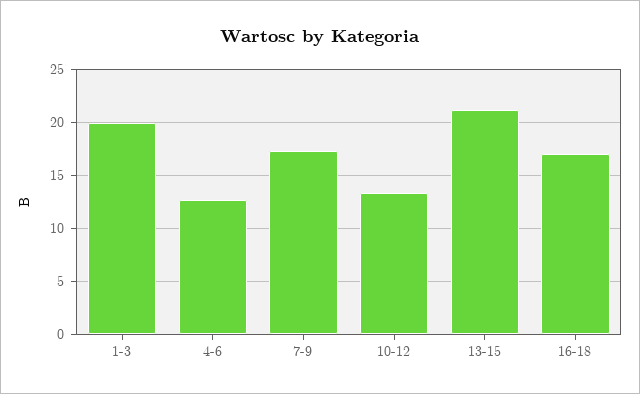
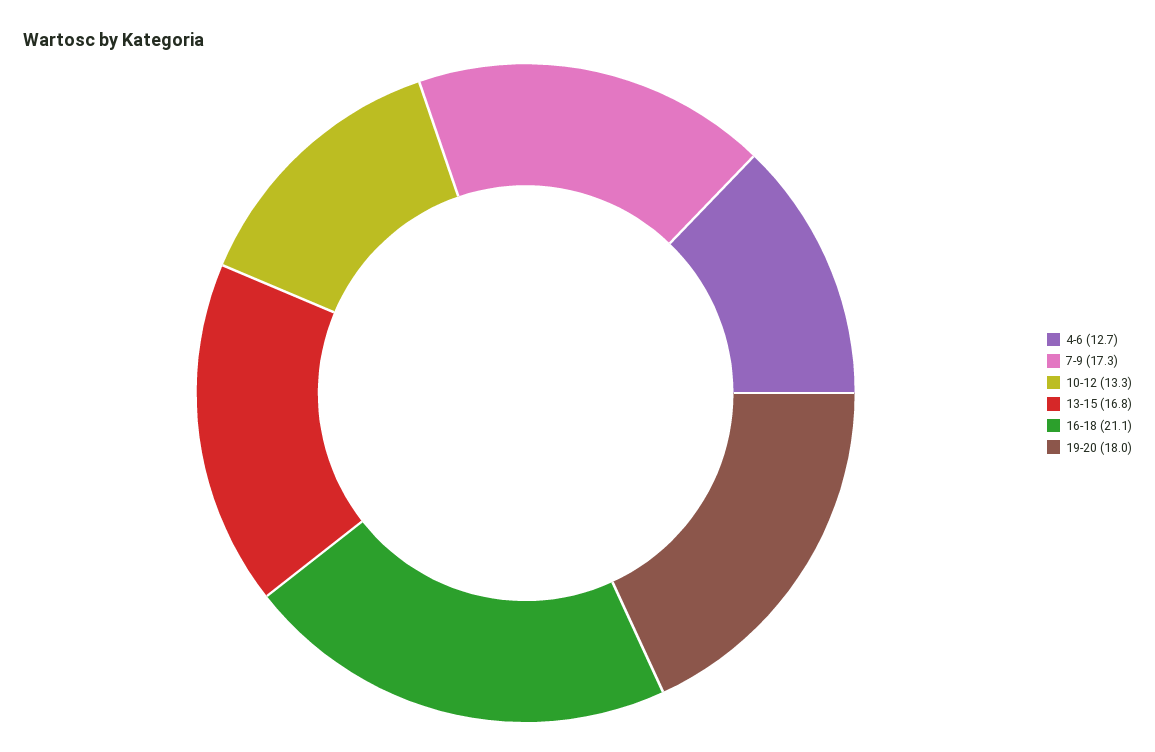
1-3: 20 -> none
13-15: 21 -> 16.8
16-18: 17 -> 21.1
19-20: none -> 18

